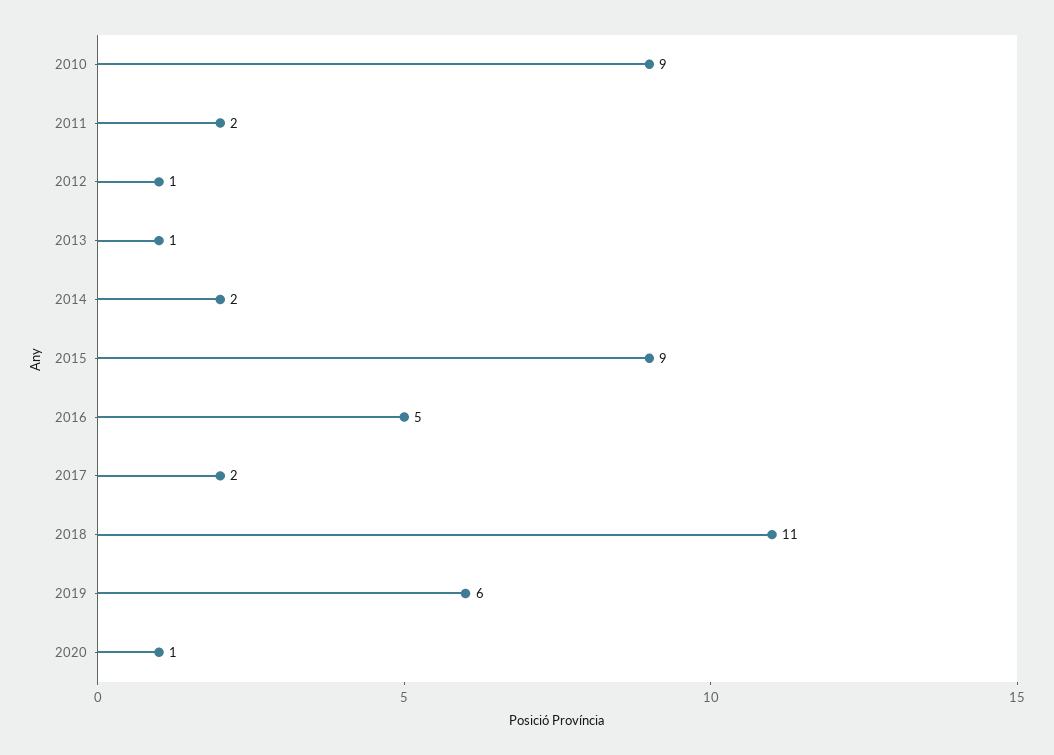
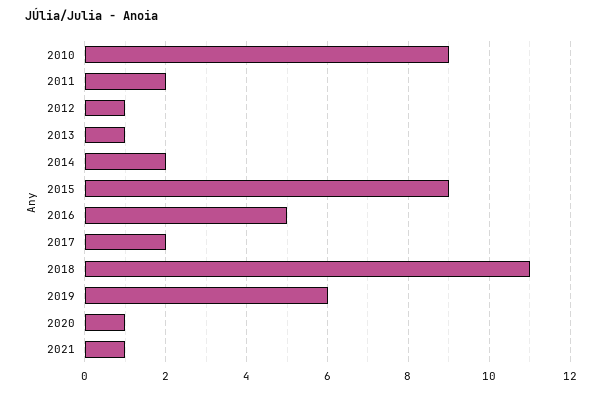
2021: none -> 1

